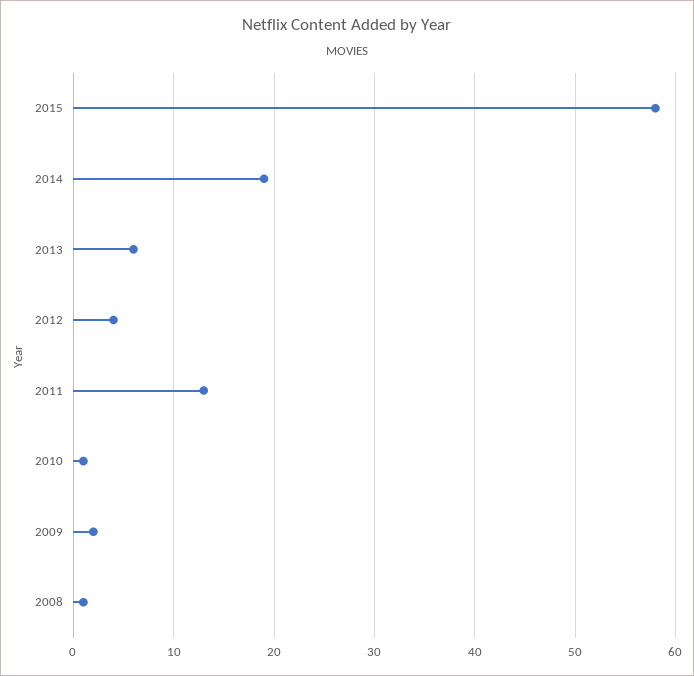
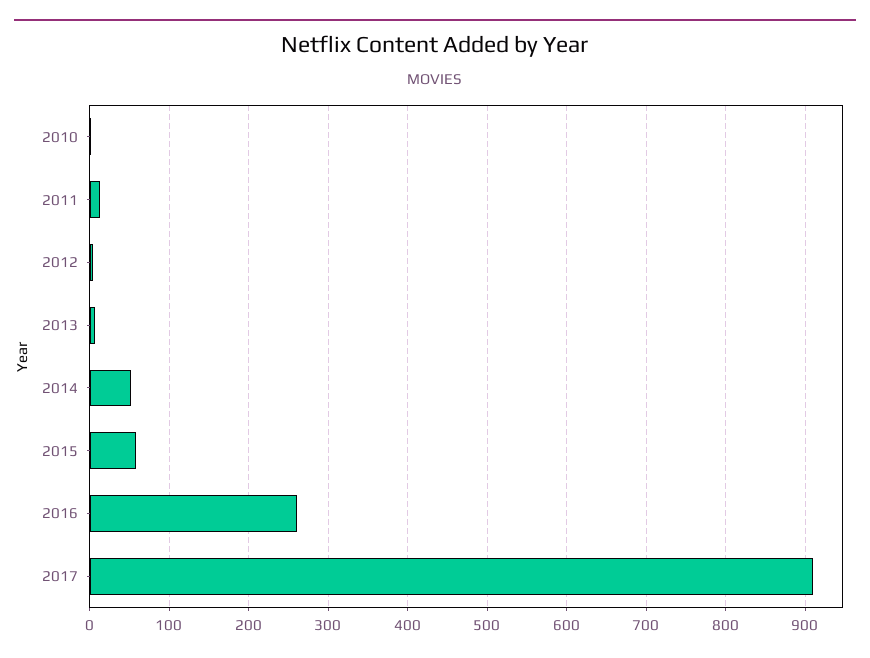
2014: 19 -> 50
2009: 2 -> none
2008: 1 -> none
2016: none -> 260
2017: none -> 910

